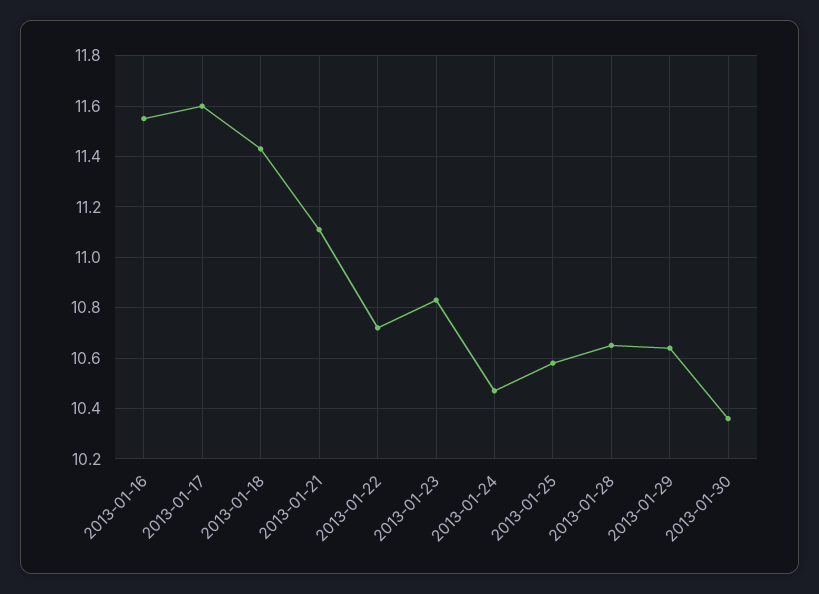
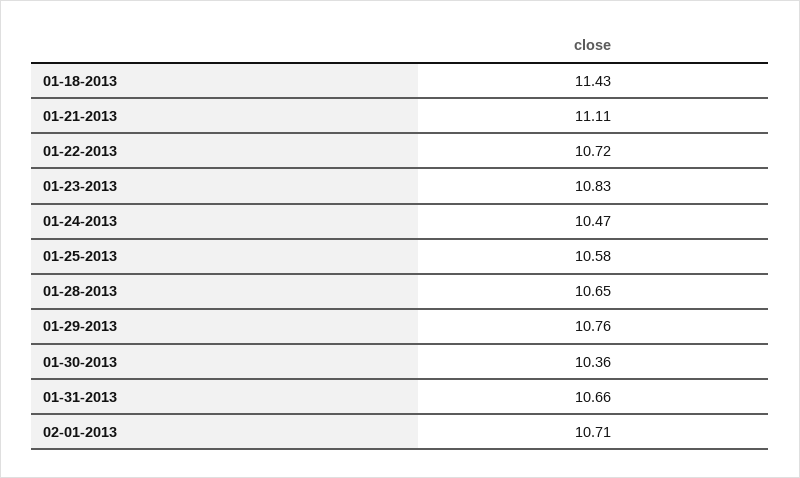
2013-01-16: 11.55 -> none
2013-01-17: 11.6 -> none
2013-01-29: 10.65 -> 10.76
01-31-2013: none -> 10.66
02-01-2013: none -> 10.71

